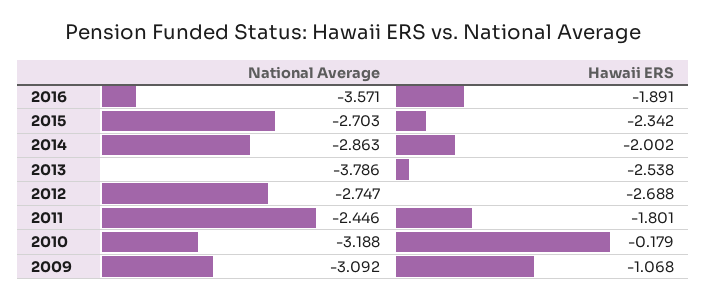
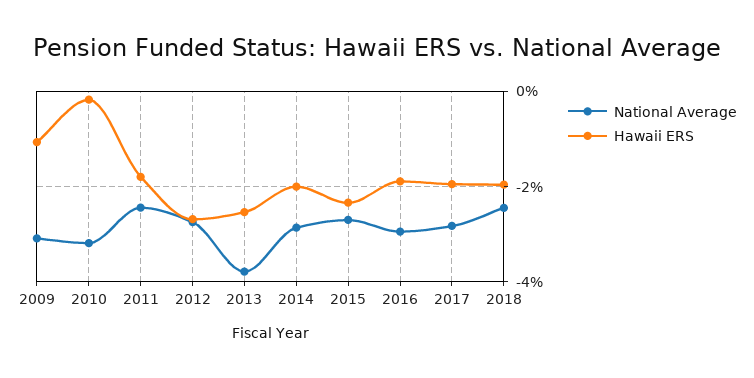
National Average, 2016: -3.571 -> -3
National Average, 2017: none -> -2.8
Hawaii ERS, 2017: none -> -2
National Average, 2018: none -> -2.4
Hawaii ERS, 2018: none -> -2

